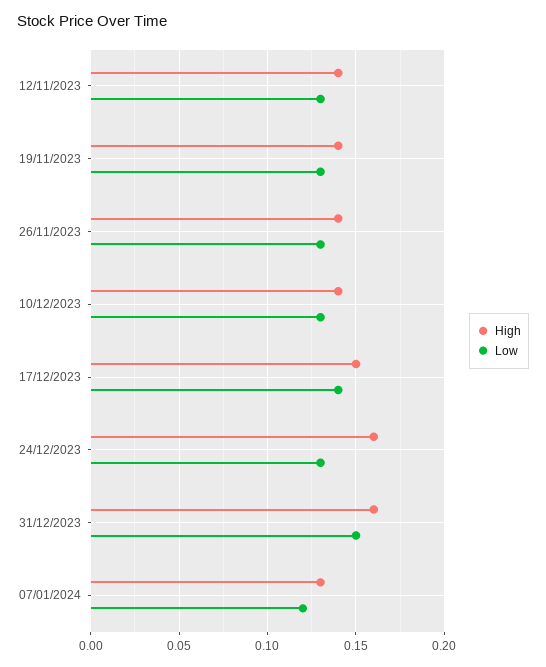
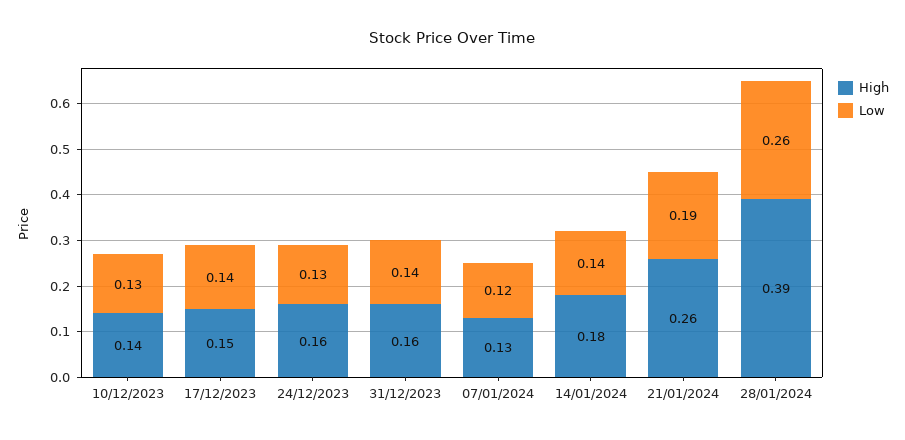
High, 12/11/2023: 0.14 -> none
Low, 12/11/2023: 0.13 -> none
High, 19/11/2023: 0.14 -> none
Low, 19/11/2023: 0.13 -> none
High, 26/11/2023: 0.14 -> none
Low, 26/11/2023: 0.13 -> none
Low, 31/12/2023: 0.15 -> 0.14
High, 14/01/2024: none -> 0.18
Low, 14/01/2024: none -> 0.14
High, 21/01/2024: none -> 0.26
Low, 21/01/2024: none -> 0.19
High, 28/01/2024: none -> 0.39
Low, 28/01/2024: none -> 0.26

